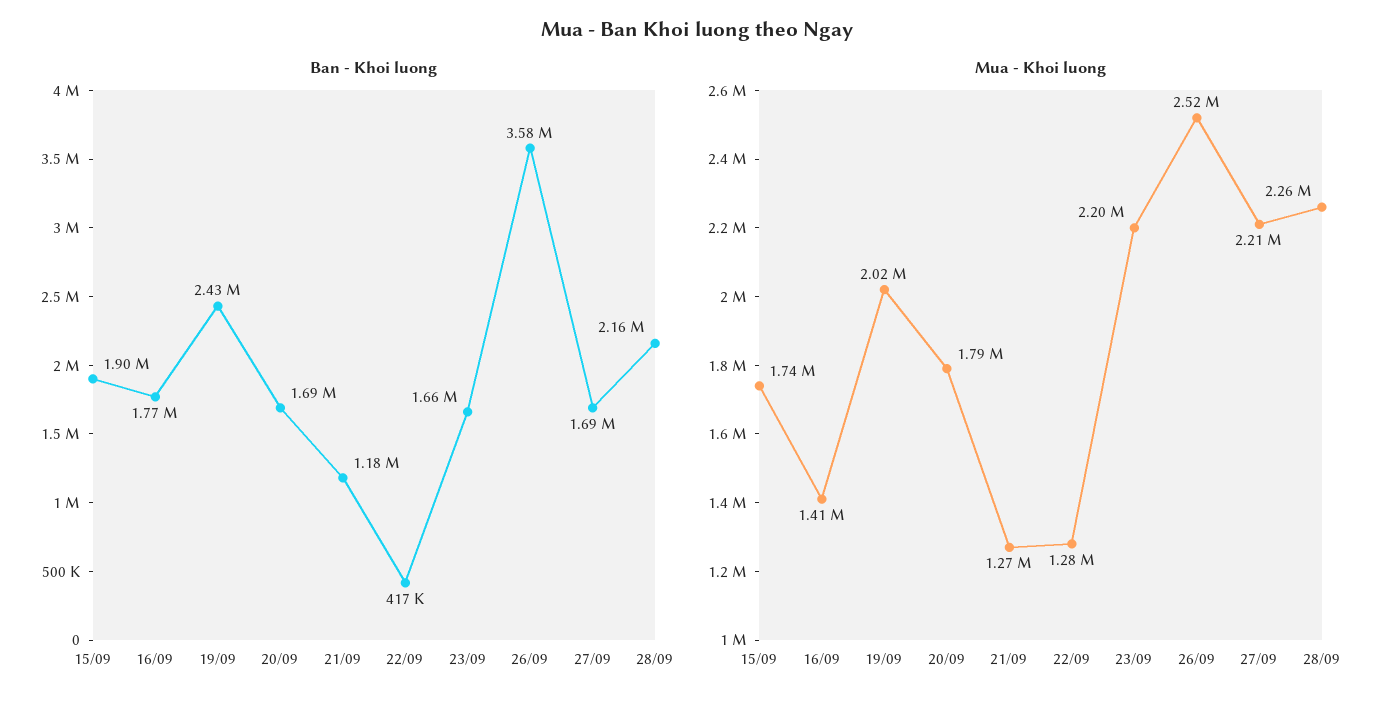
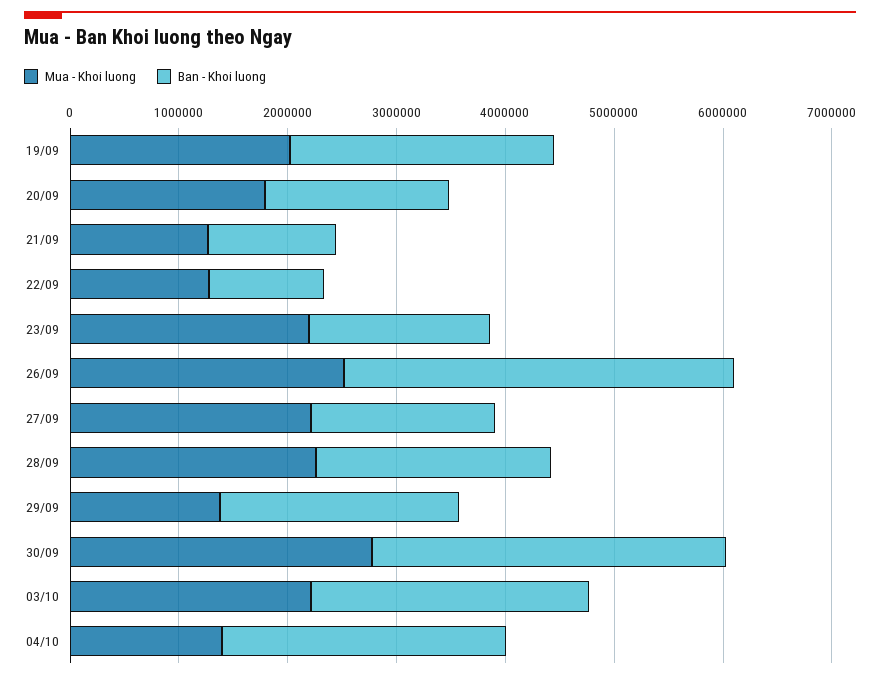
Ban - Khoi luong, 15/09: 1900000 -> none
Ban - Khoi luong, 16/09: 1770000 -> none
Ban - Khoi luong, 22/09: 417000 -> 1000000
Mua - Khoi luong, 15/09: 1740000 -> none
Mua - Khoi luong, 16/09: 1410000 -> none
Mua - Khoi luong, 29/09: none -> 1400000
Ban - Khoi luong, 29/09: none -> 2200000
Mua - Khoi luong, 30/09: none -> 2800000
Ban - Khoi luong, 30/09: none -> 3200000
Mua - Khoi luong, 03/10: none -> 2200000
Ban - Khoi luong, 03/10: none -> 2600000
Mua - Khoi luong, 04/10: none -> 1400000
Ban - Khoi luong, 04/10: none -> 2600000

